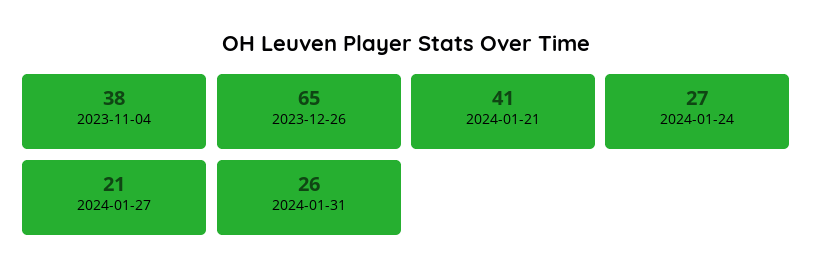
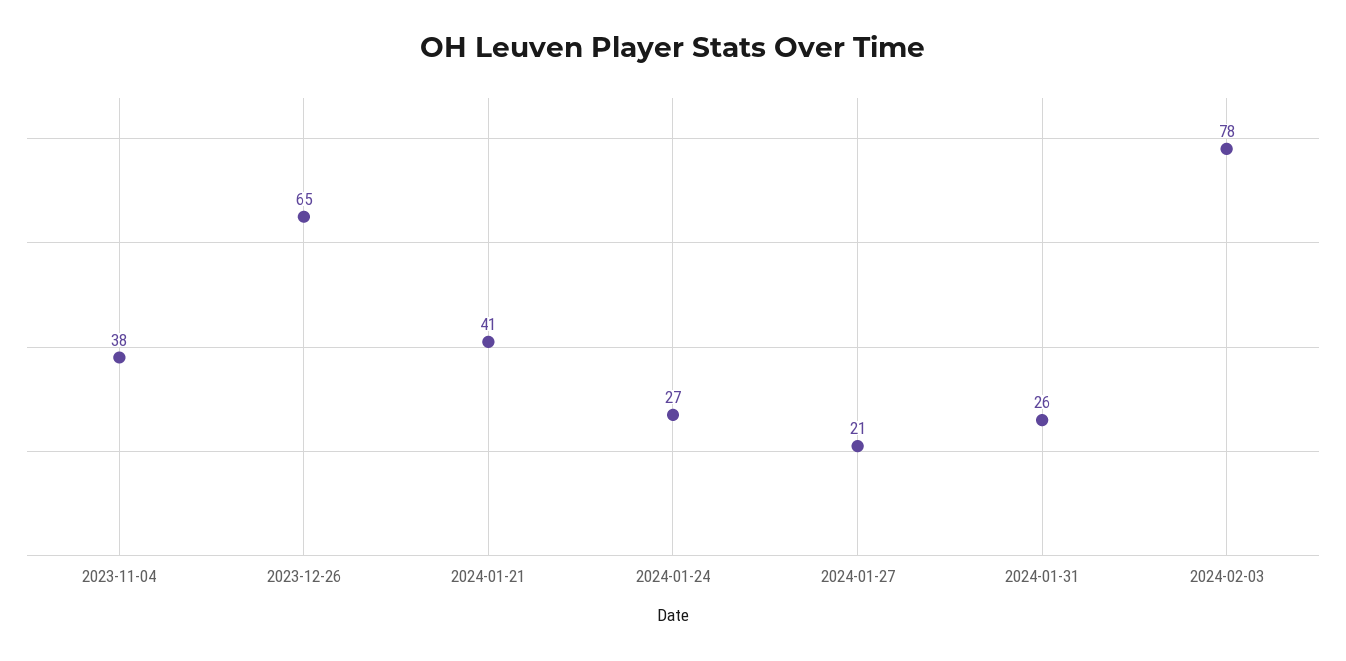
2024-02-03: none -> 78

